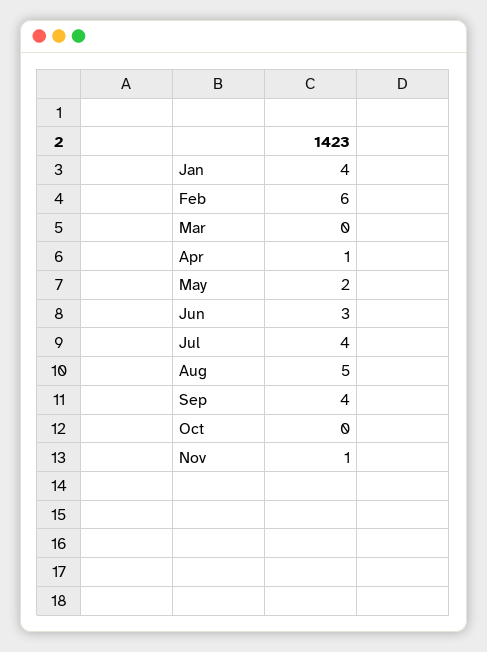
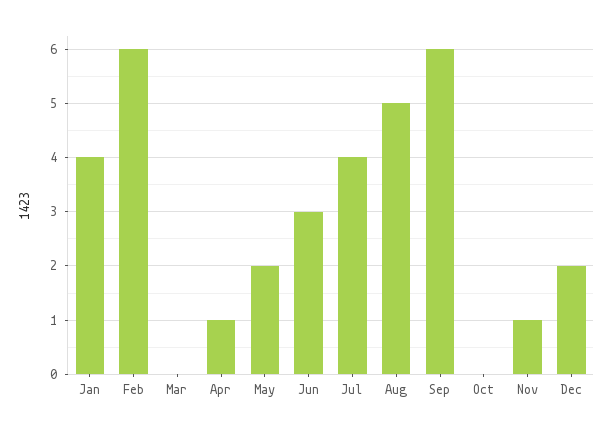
Sep: 4 -> 6
Dec: none -> 2

